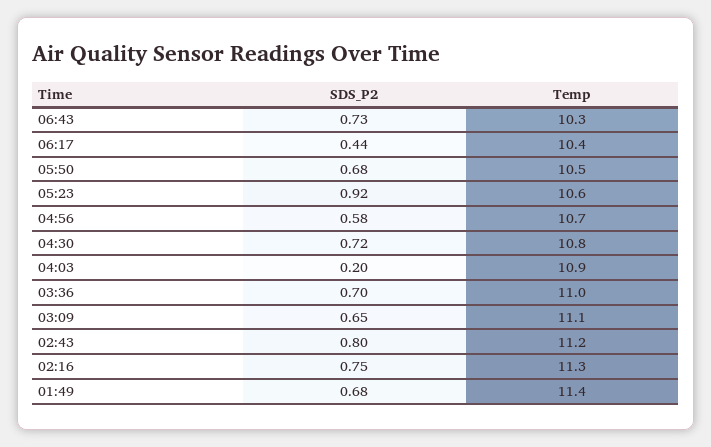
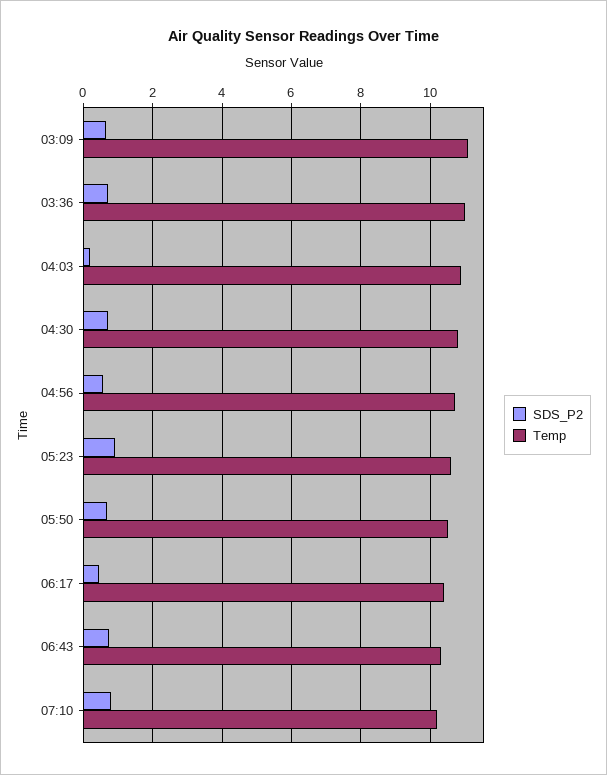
SDS_P2, 02:43: 0.8 -> none
Temp, 02:43: 11.2 -> none
SDS_P2, 02:16: 0.75 -> none
Temp, 02:16: 11.3 -> none
SDS_P2, 01:49: 0.68 -> none
Temp, 01:49: 11.4 -> none
SDS_P2, 07:10: none -> 0.8
Temp, 07:10: none -> 10.2

